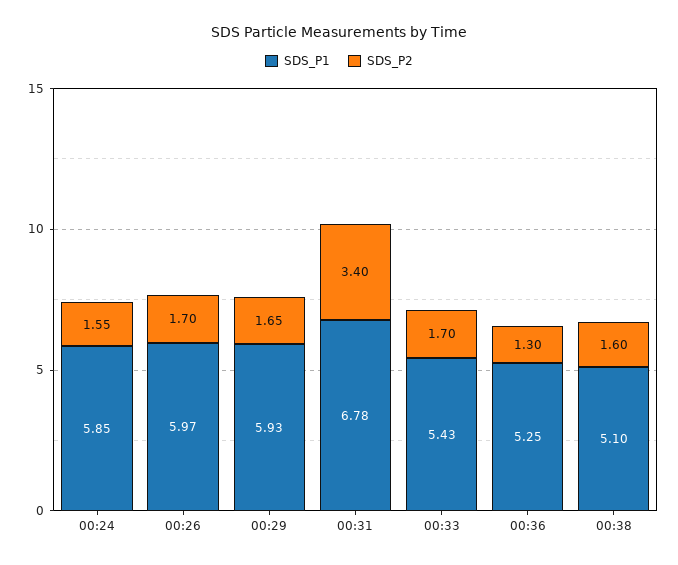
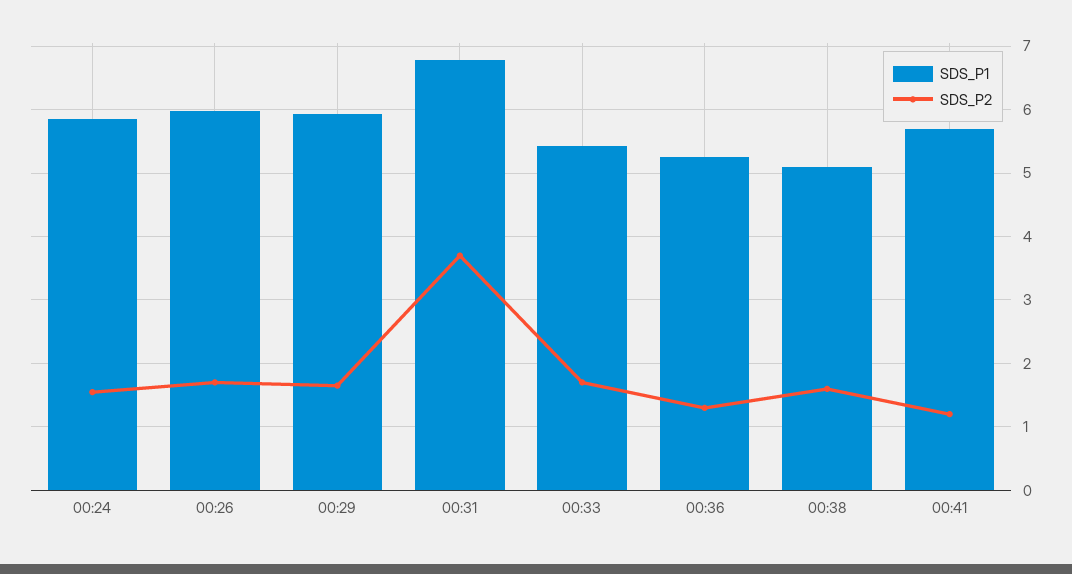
SDS_P2, 00:31: 3.4 -> 3.7
SDS_P1, 00:41: none -> 5.7
SDS_P2, 00:41: none -> 1.2

